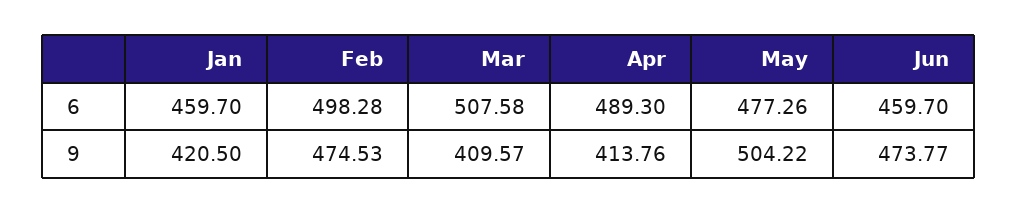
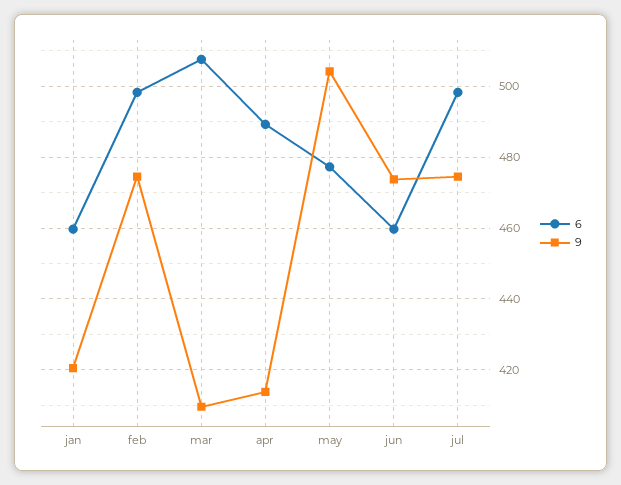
6, jul: none -> 498
9, jul: none -> 474

